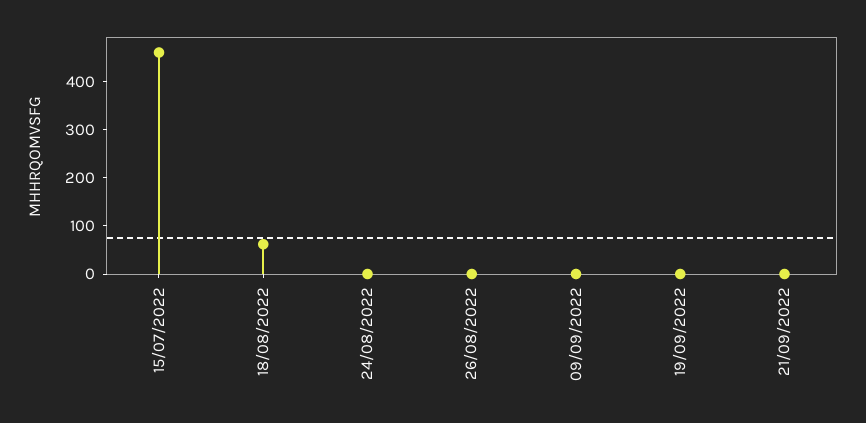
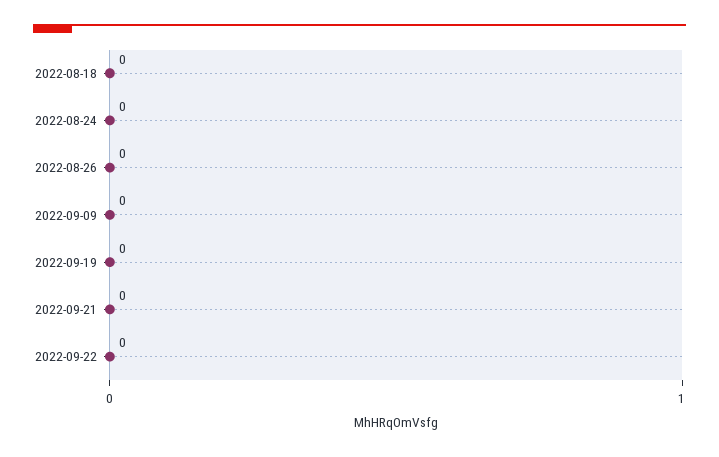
15/07/2022: 460 -> none
18/08/2022: 60 -> 0
2022-09-22: none -> 0

